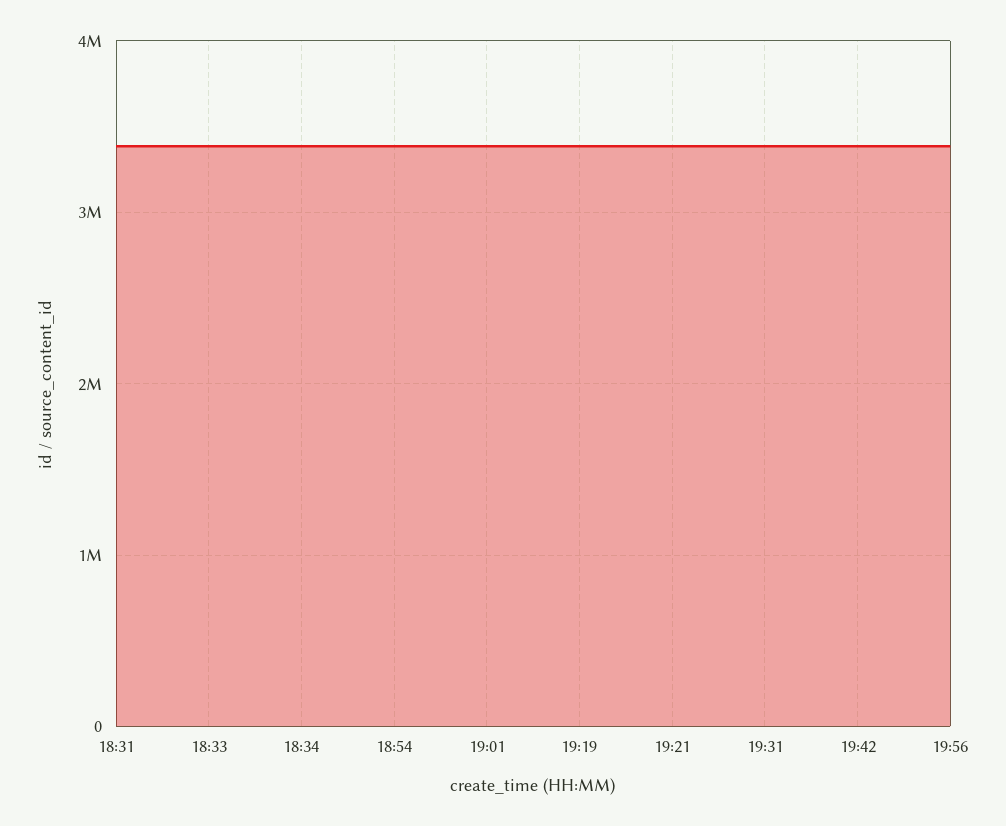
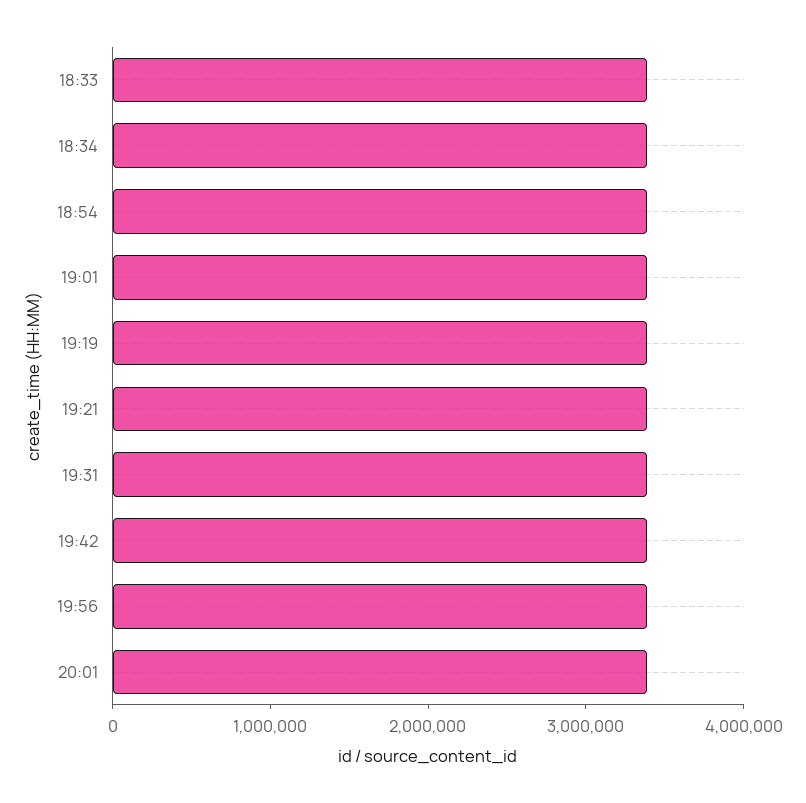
18:31: 3400000 -> none
20:01: none -> 3400000

